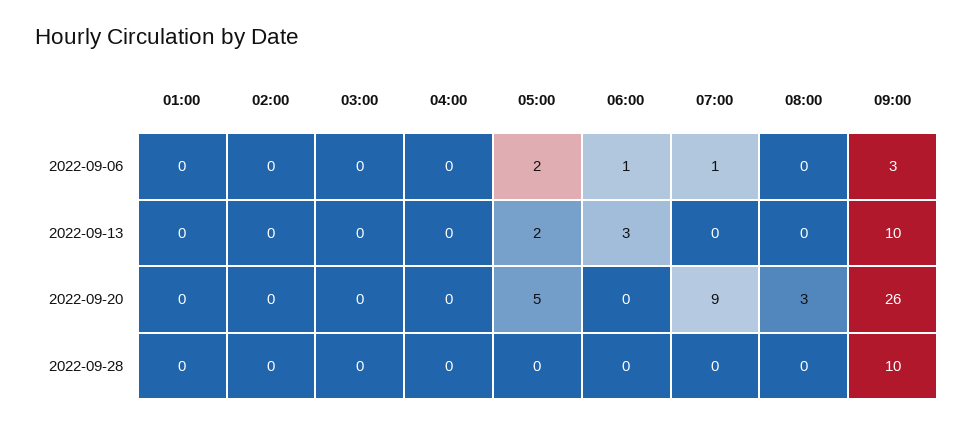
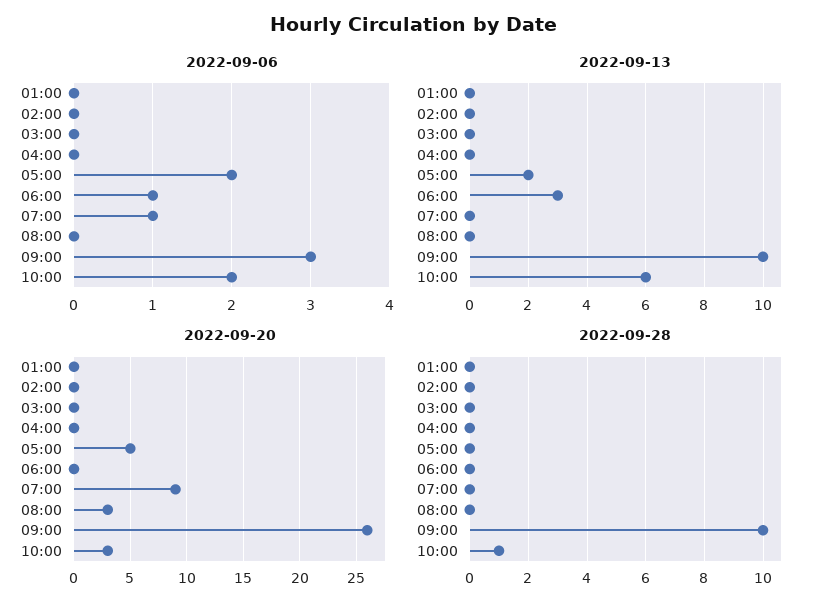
2022-09-06, 10:00: none -> 2
2022-09-13, 10:00: none -> 6
2022-09-20, 10:00: none -> 3
2022-09-28, 10:00: none -> 1

